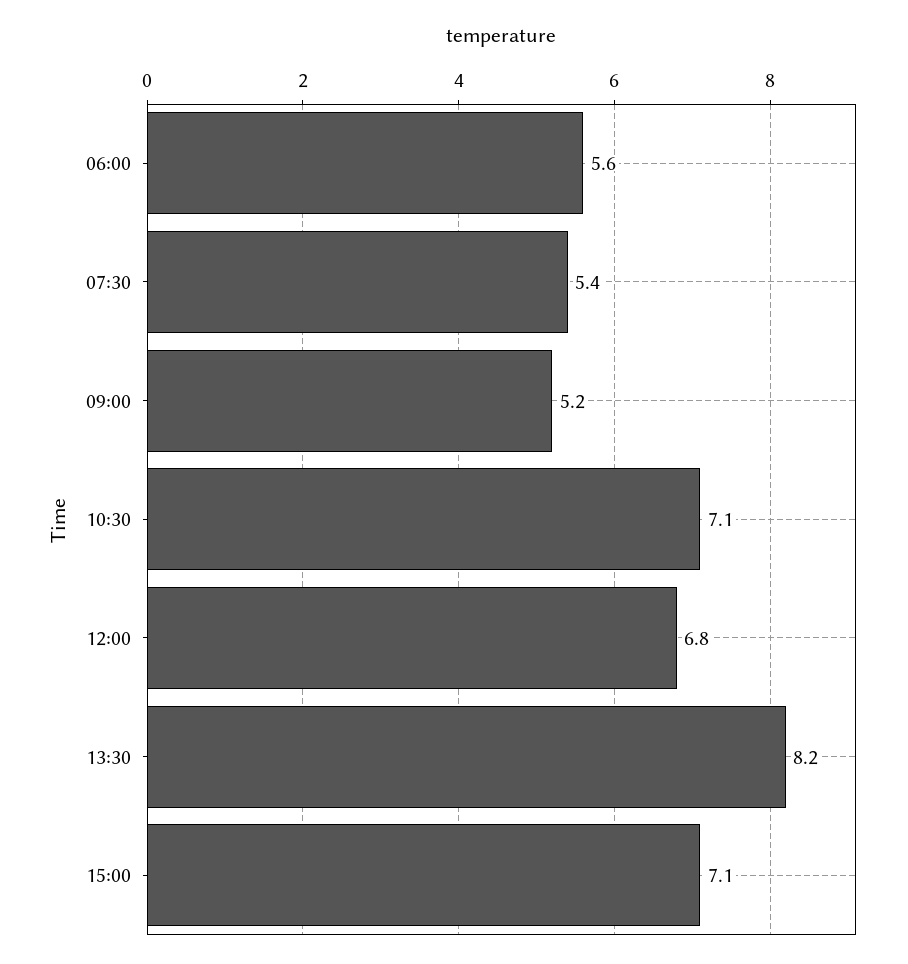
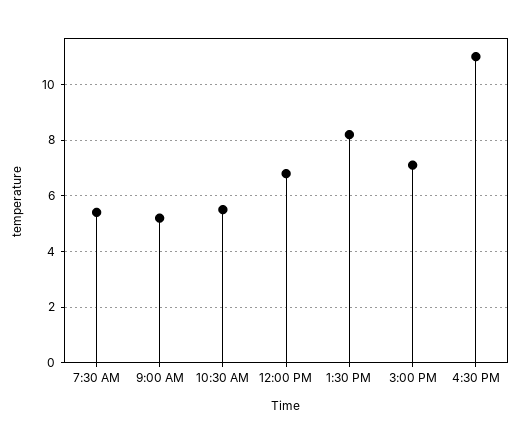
06:00: 5.6 -> none
10:30: 7.1 -> 5.5
4:30 PM: none -> 11

